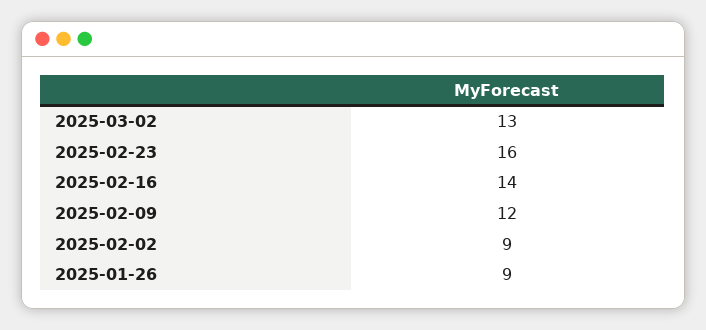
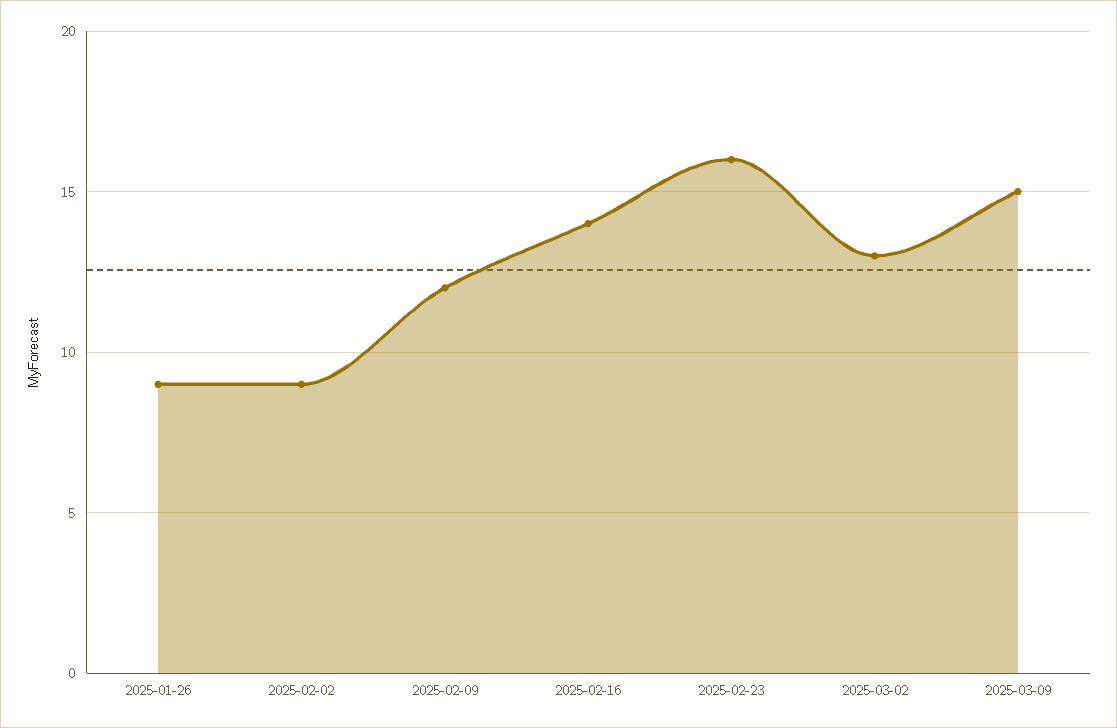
2025-03-09: none -> 15

